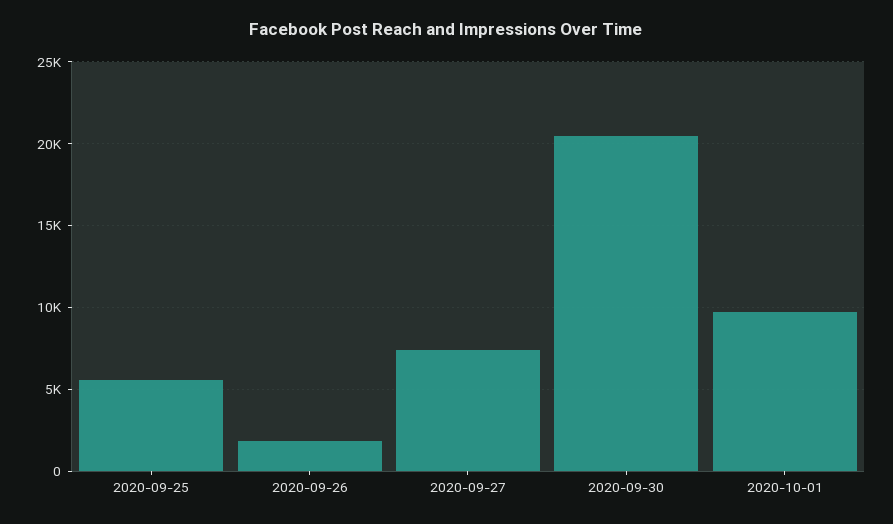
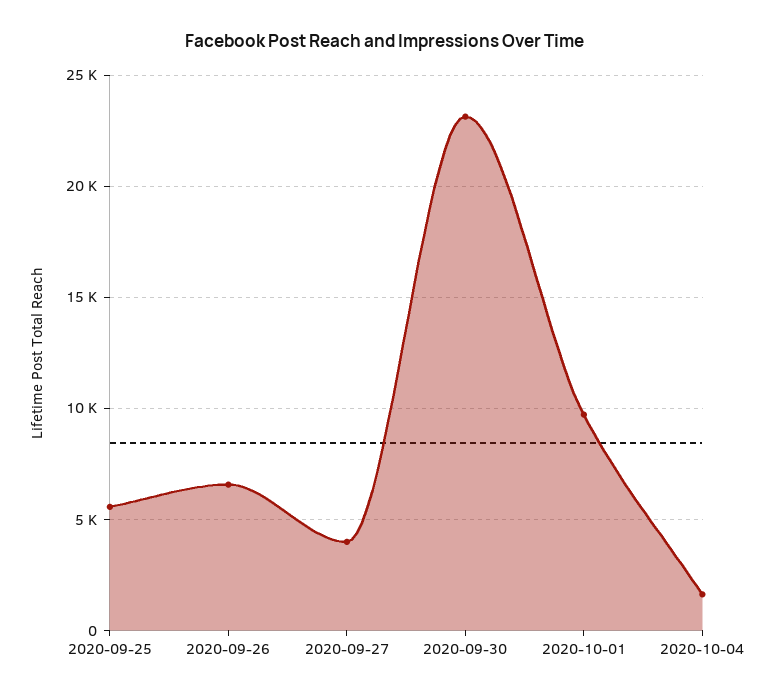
2020-09-26: 2000 -> 6500
2020-09-27: 7500 -> 4000
2020-09-30: 20500 -> 23000
2020-10-04: none -> 1500

